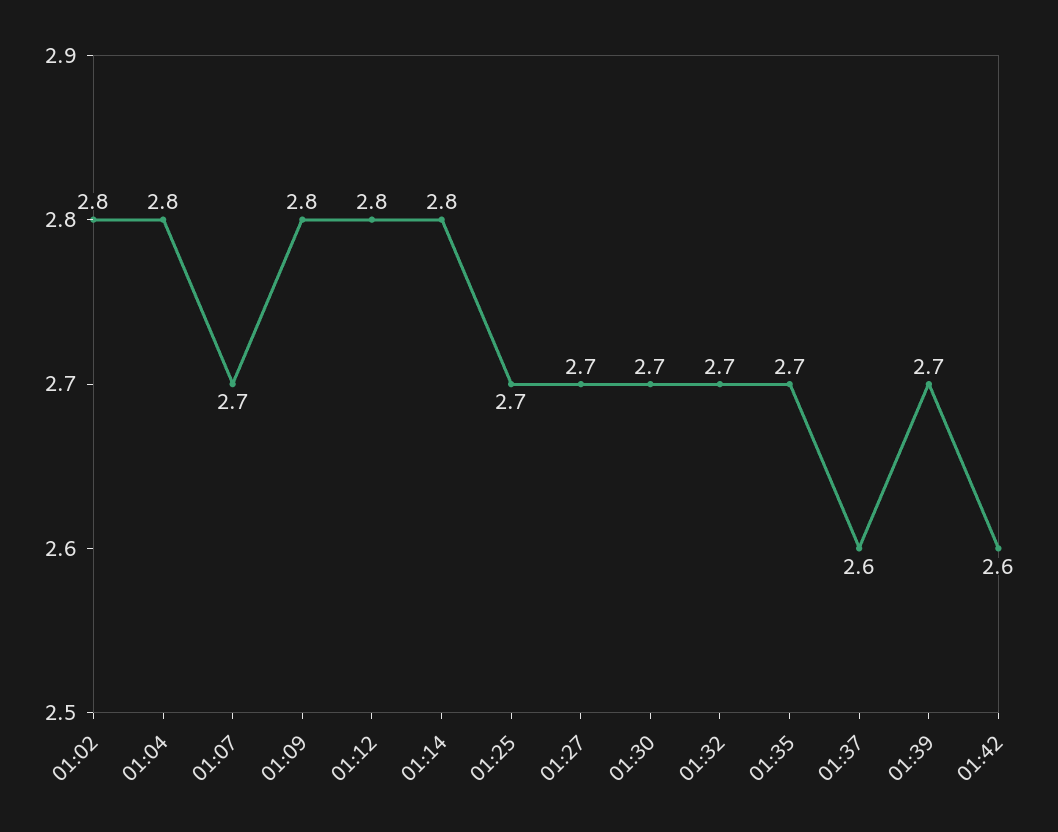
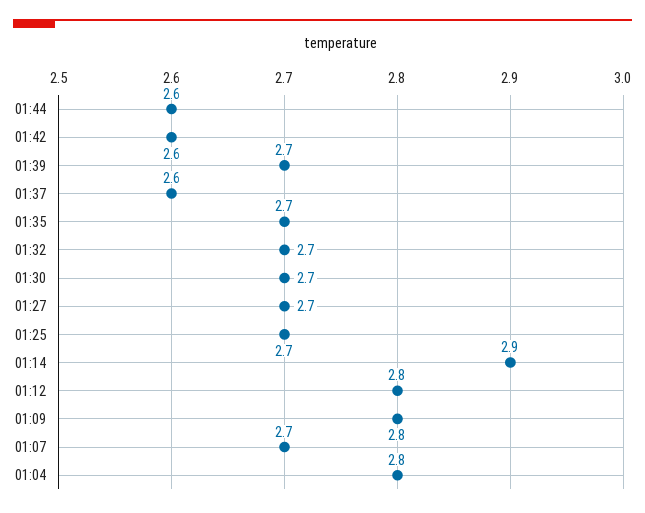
01:02: 2.8 -> none
01:14: 2.8 -> 2.9
01:44: none -> 2.6

